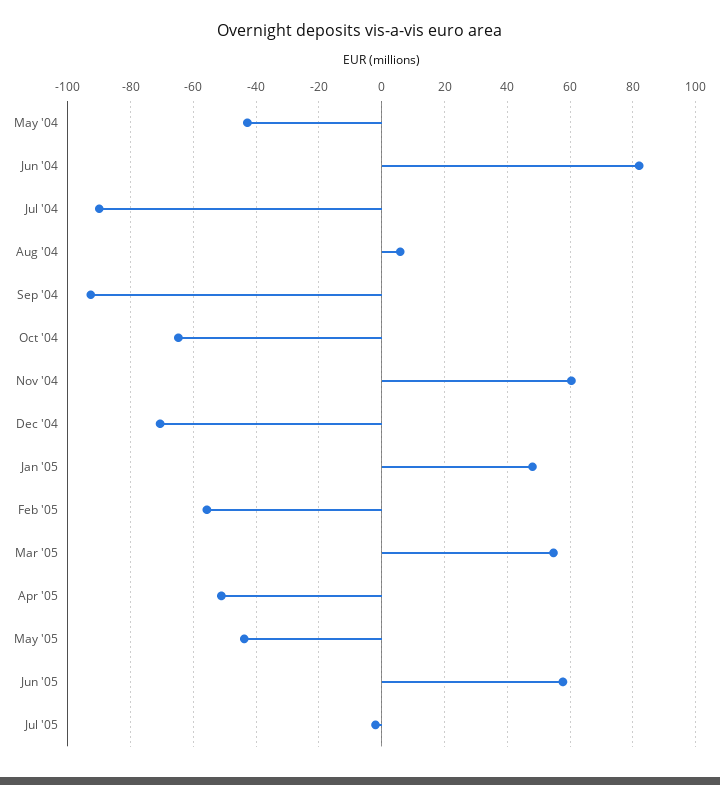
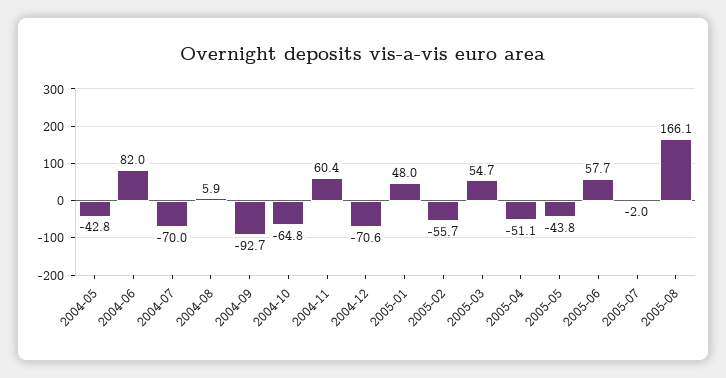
Jul '04: -90 -> -70
2005-08: none -> 166.1

